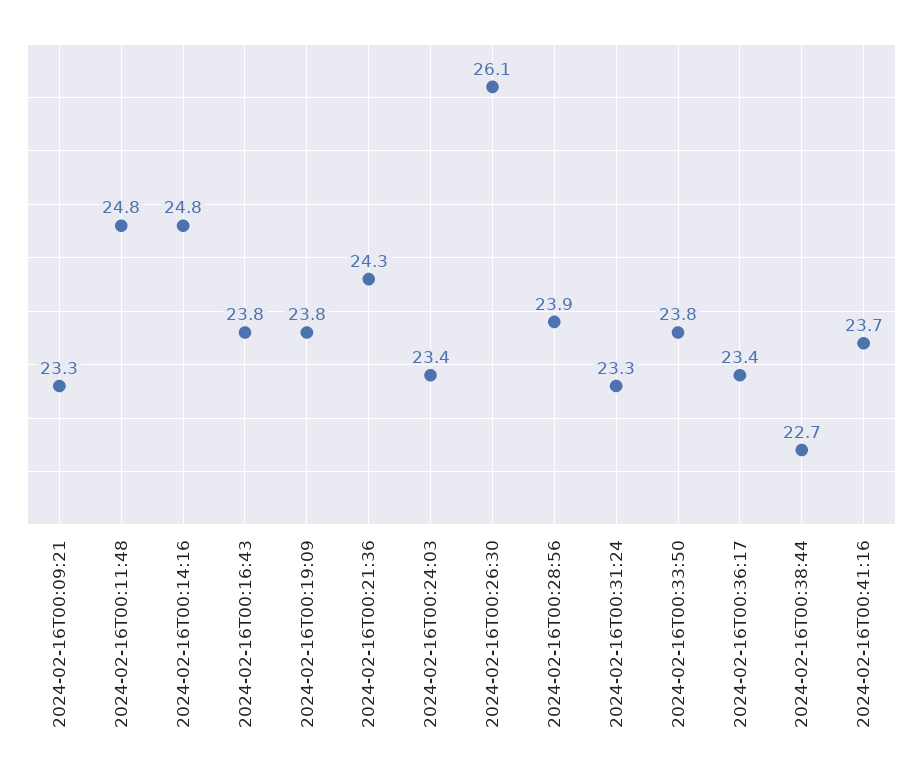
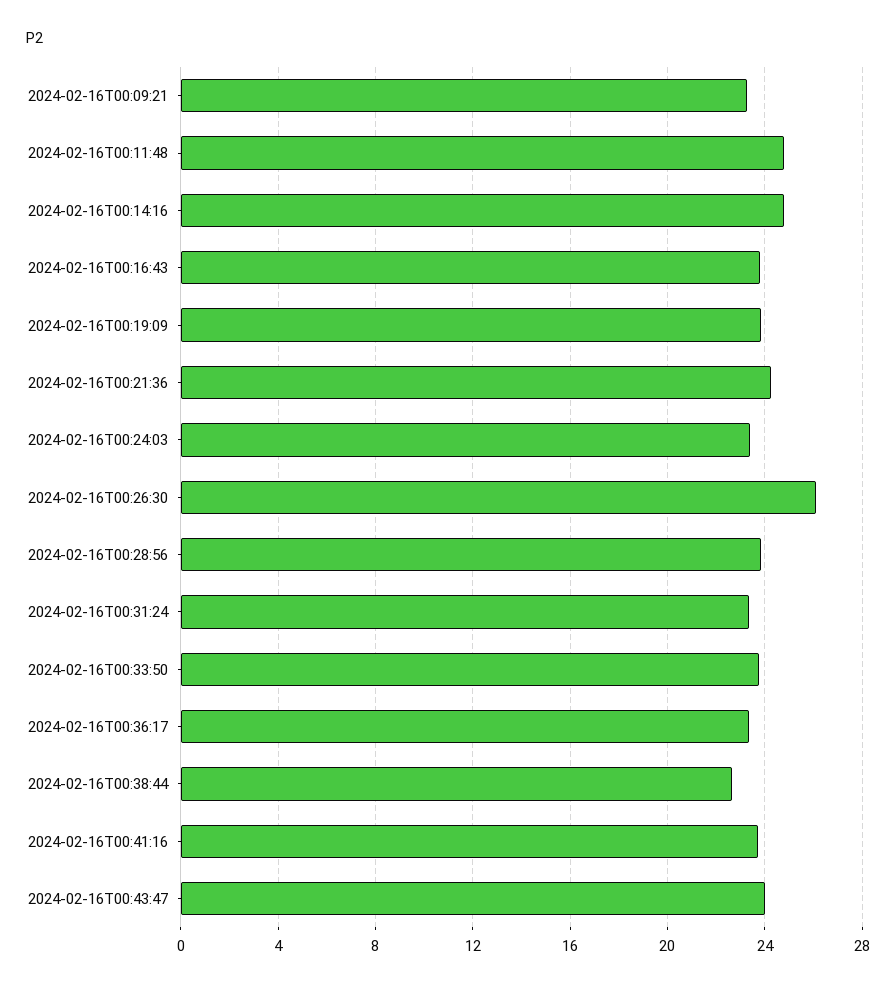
2024-02-16T00:43:47: none -> 24

